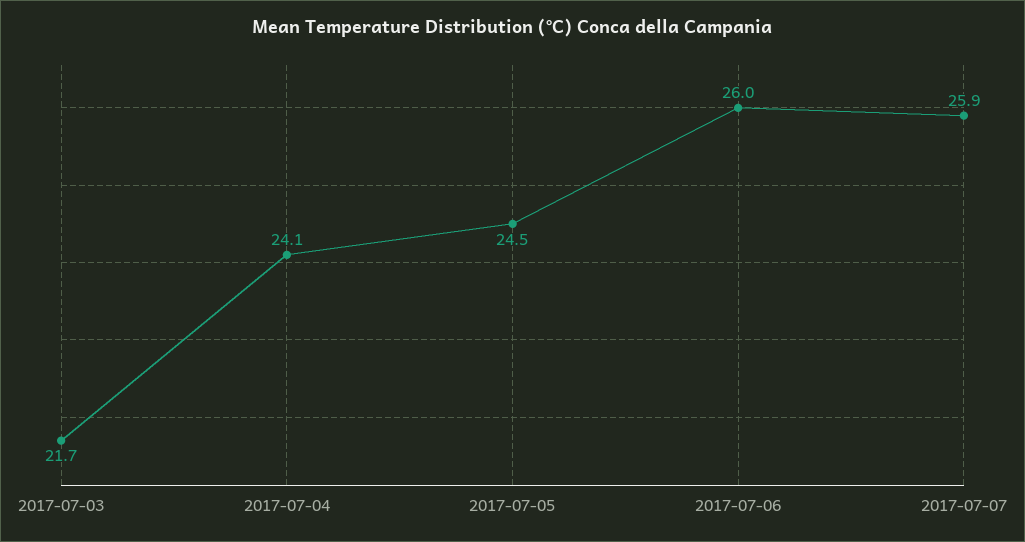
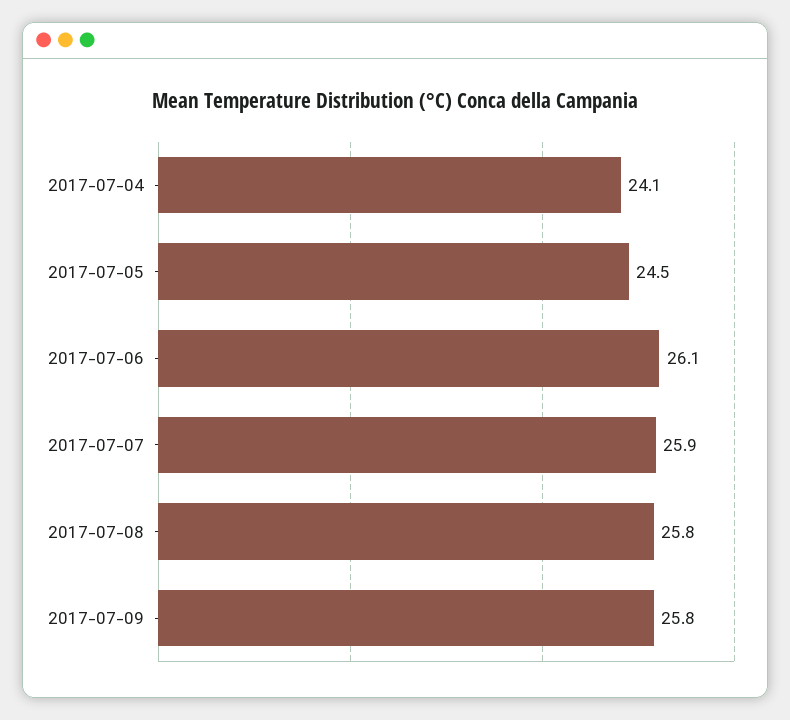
2017-07-03: 21.7 -> none
2017-07-06: 26 -> 26.1
2017-07-08: none -> 25.8
2017-07-09: none -> 25.8

